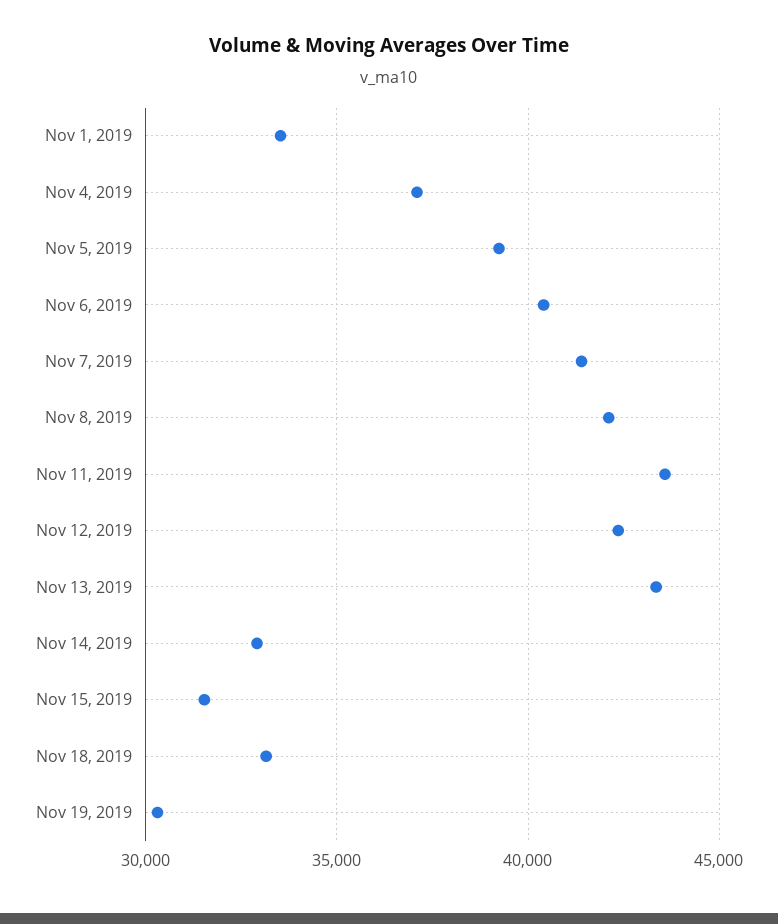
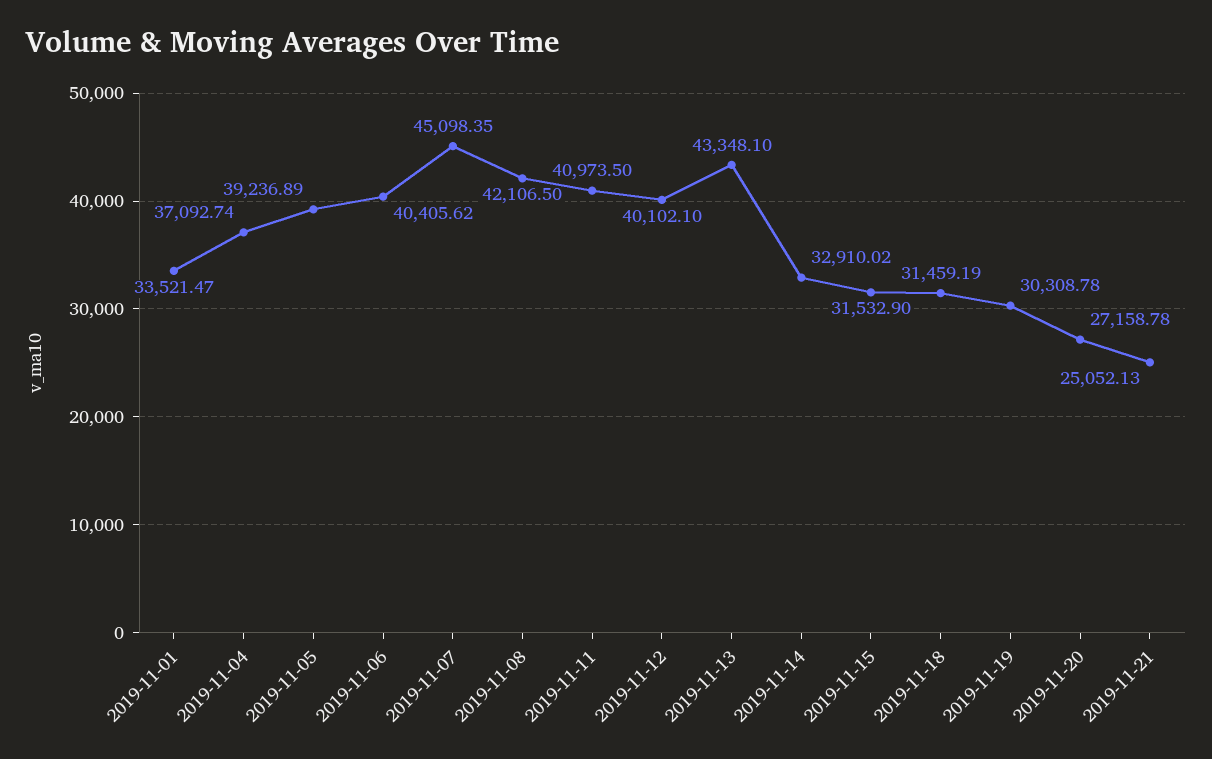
Nov 7, 2019: 41500 -> 45098.35
Nov 11, 2019: 43500 -> 40973.5
Nov 12, 2019: 42500 -> 40102.1
Nov 18, 2019: 33000 -> 31459.19
2019-11-20: none -> 27158.78
2019-11-21: none -> 25052.13

